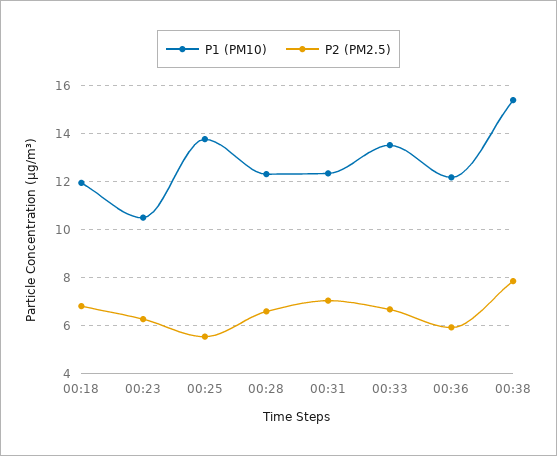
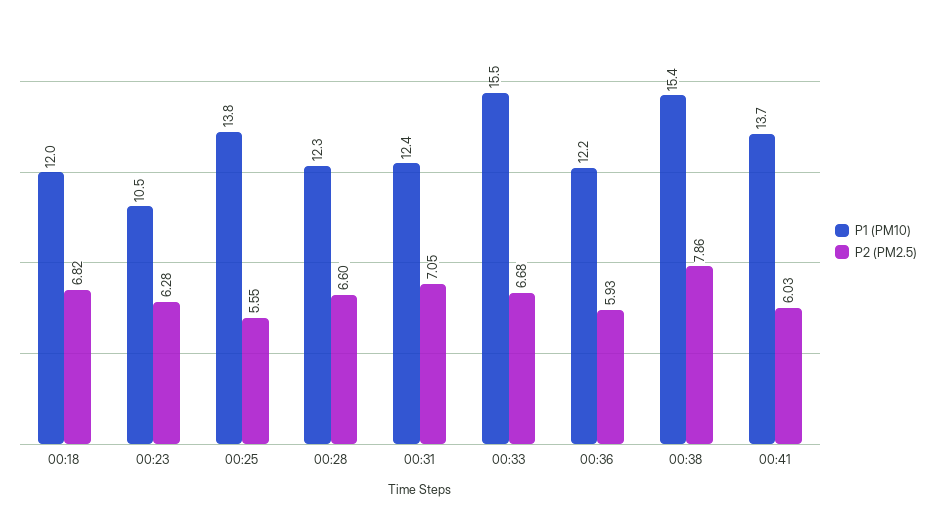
P1 (PM10), 00:33: 13.5 -> 15.5
P1 (PM10), 00:41: none -> 13.7
P2 (PM2.5), 00:41: none -> 6.03

